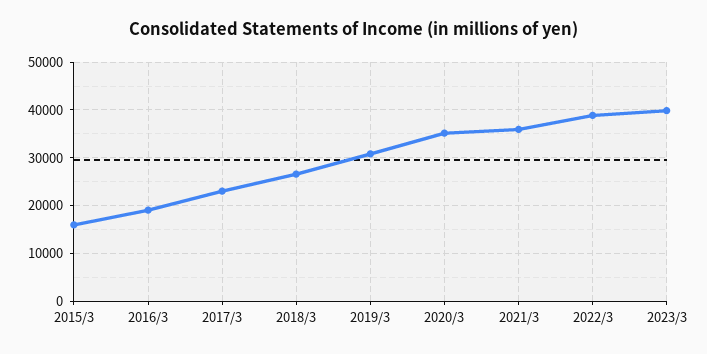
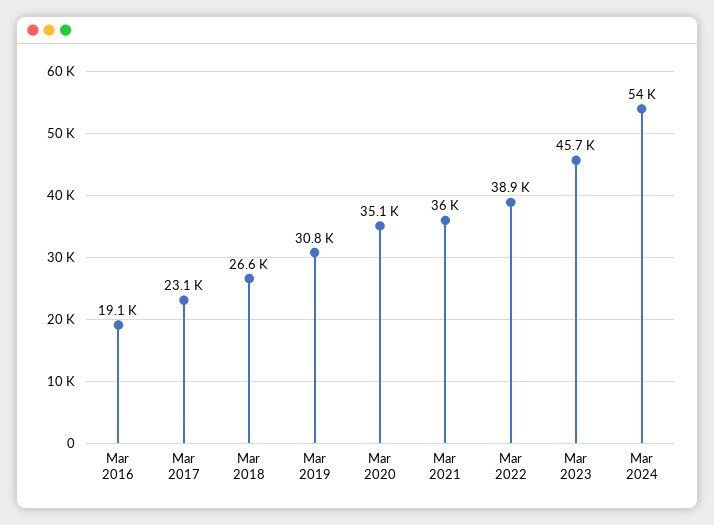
2015/3: 16000 -> none
2023/3: 40000 -> 45700
Mar 2024: none -> 54000

